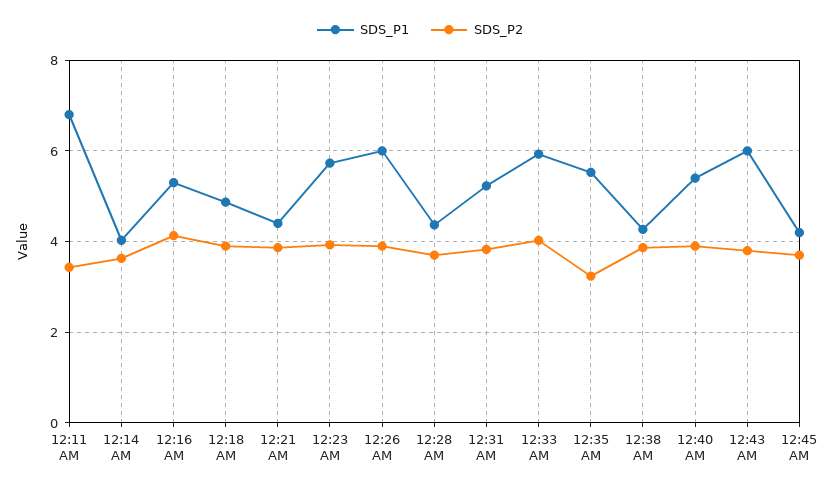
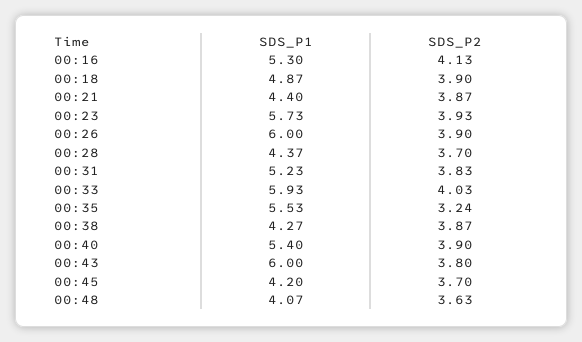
SDS_P1, 12:11 AM: 6.8 -> none
SDS_P2, 12:11 AM: 3.4 -> none
SDS_P1, 12:14 AM: 4 -> none
SDS_P2, 12:14 AM: 3.6 -> none
SDS_P1, 00:48: none -> 4.07
SDS_P2, 00:48: none -> 3.63

